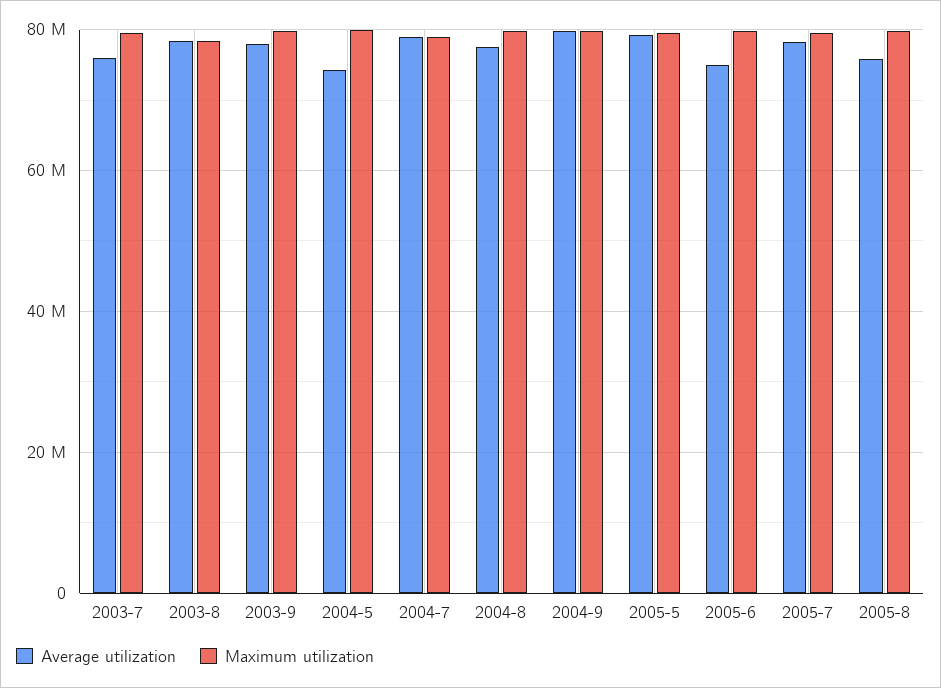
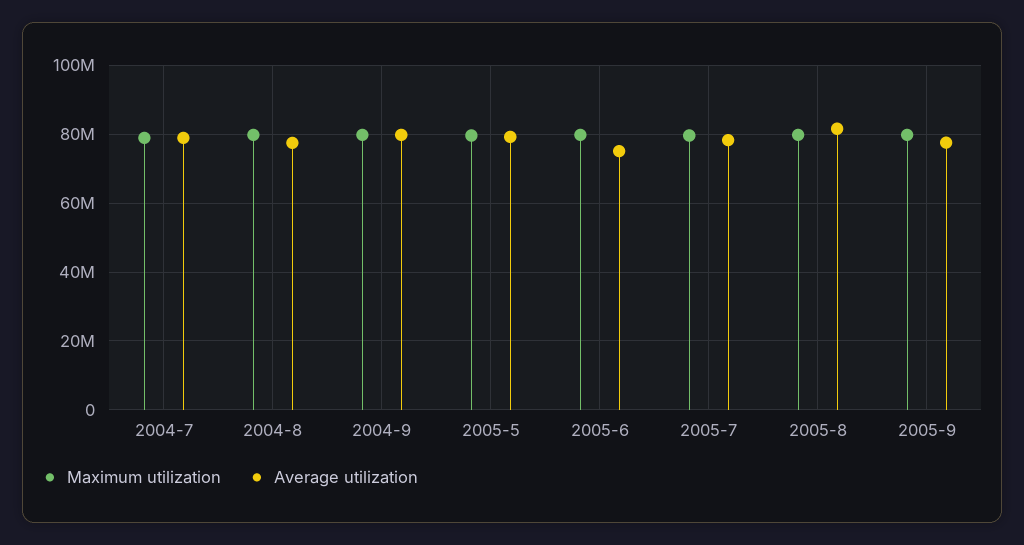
Average utilization, 2003-7: 76000000 -> none
Maximum utilization, 2003-7: 80000000 -> none
Average utilization, 2003-8: 78000000 -> none
Maximum utilization, 2003-8: 78000000 -> none
Average utilization, 2003-9: 78000000 -> none
Maximum utilization, 2003-9: 80000000 -> none
Average utilization, 2004-5: 74000000 -> none
Maximum utilization, 2004-5: 80000000 -> none
Average utilization, 2005-8: 76000000 -> 82000000
Maximum utilization, 2005-9: none -> 80000000
Average utilization, 2005-9: none -> 78000000

